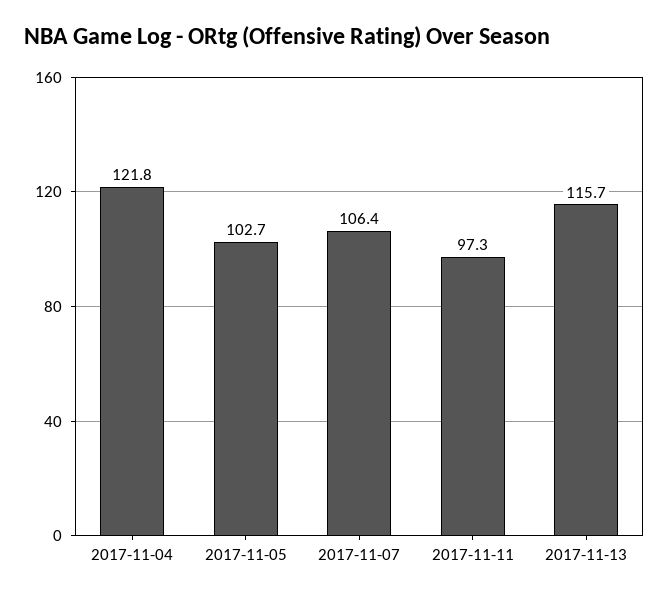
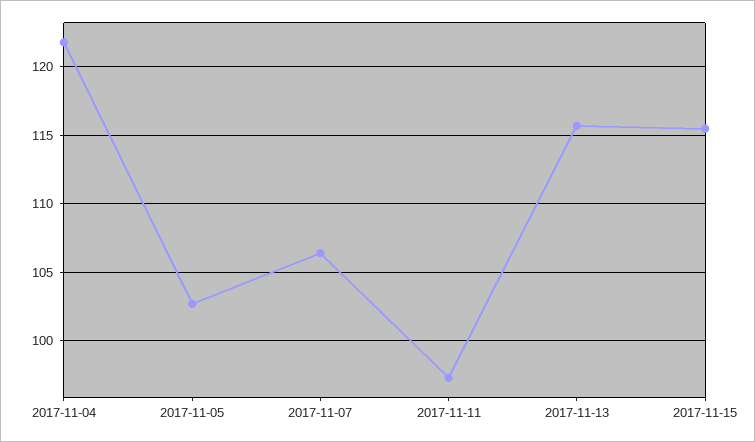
2017-11-15: none -> 115.5

